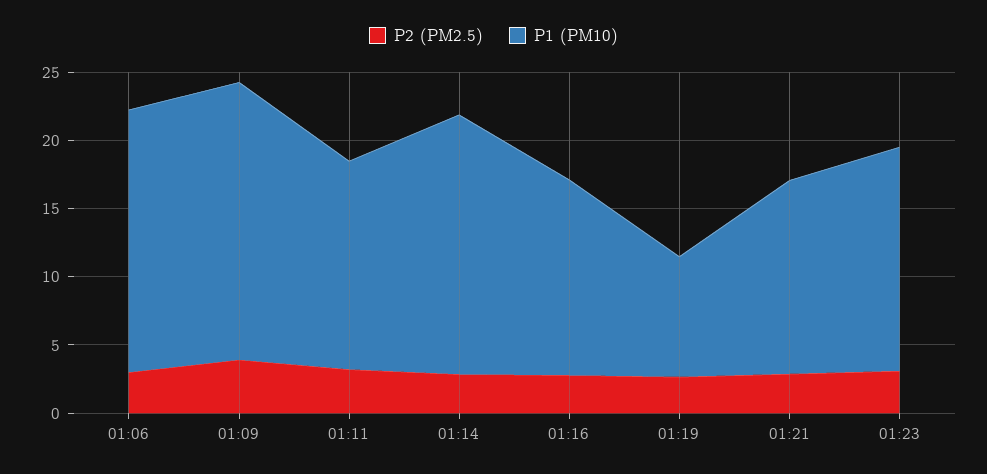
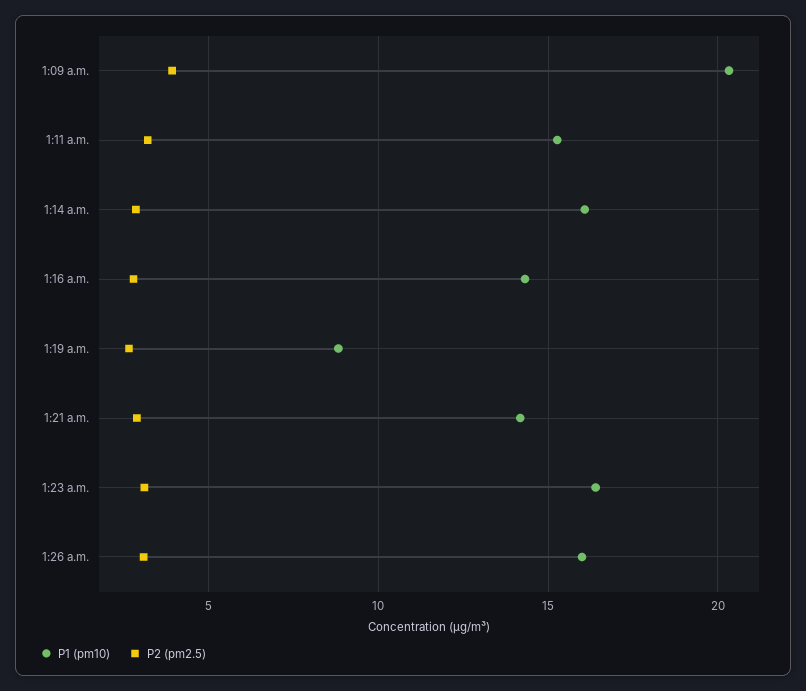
P2 (PM2.5), 01:06: 3 -> none
P1 (PM10), 01:06: 19 -> none
P1 (PM10), 01:14: 19 -> 16
P1 (PM10), 1:26 a.m.: none -> 16
P2 (PM2.5), 1:26 a.m.: none -> 3

